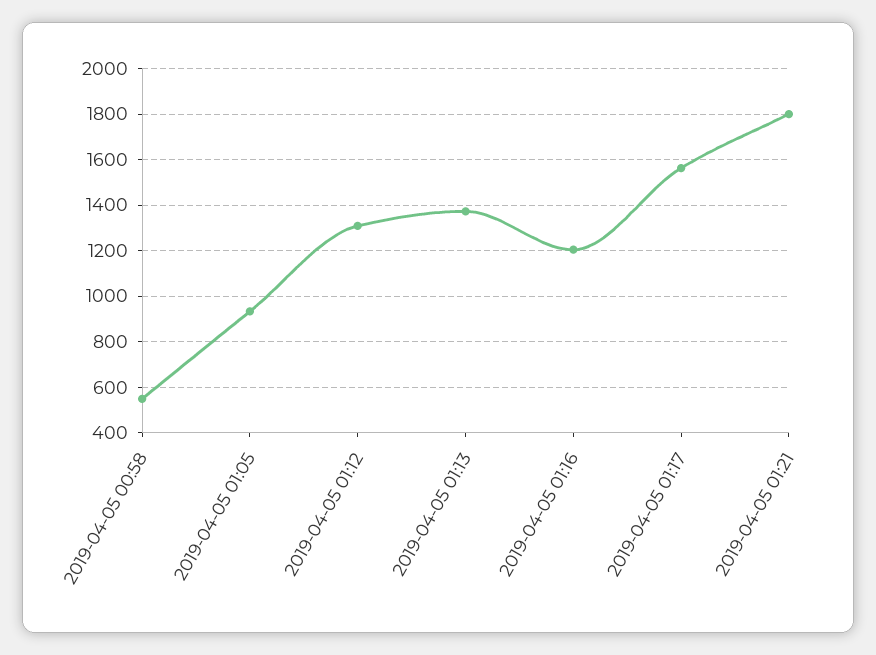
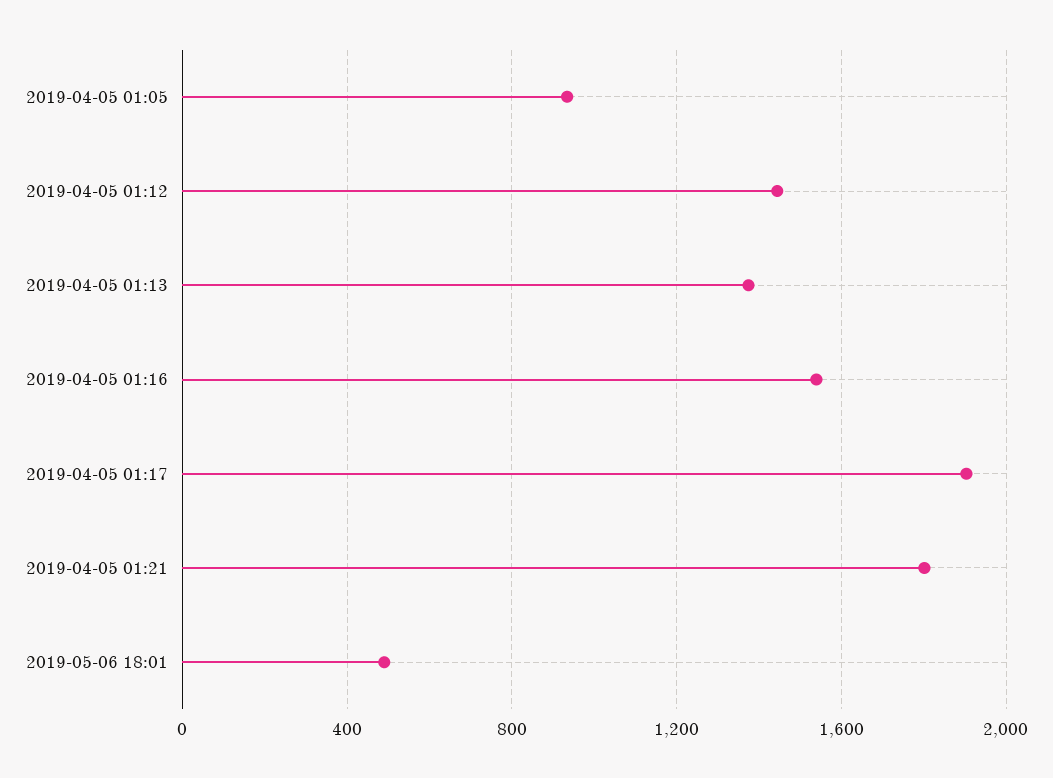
2019-04-05 00:58: 550 -> none
2019-04-05 01:12: 1300 -> 1450
2019-04-05 01:16: 1200 -> 1550
2019-04-05 01:17: 1550 -> 1900
2019-05-06 18:01: none -> 500

